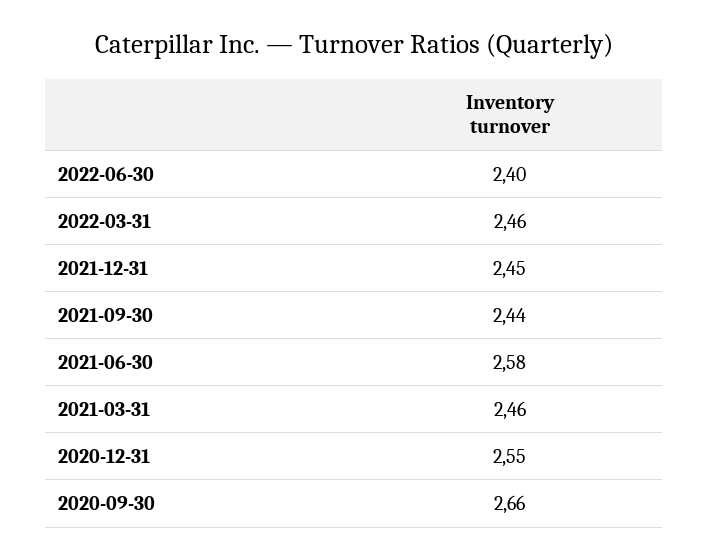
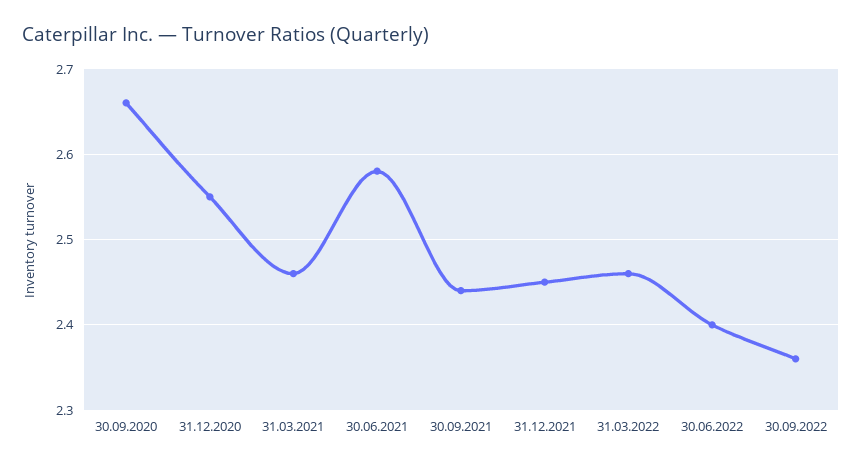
30.09.2022: none -> 2.36

